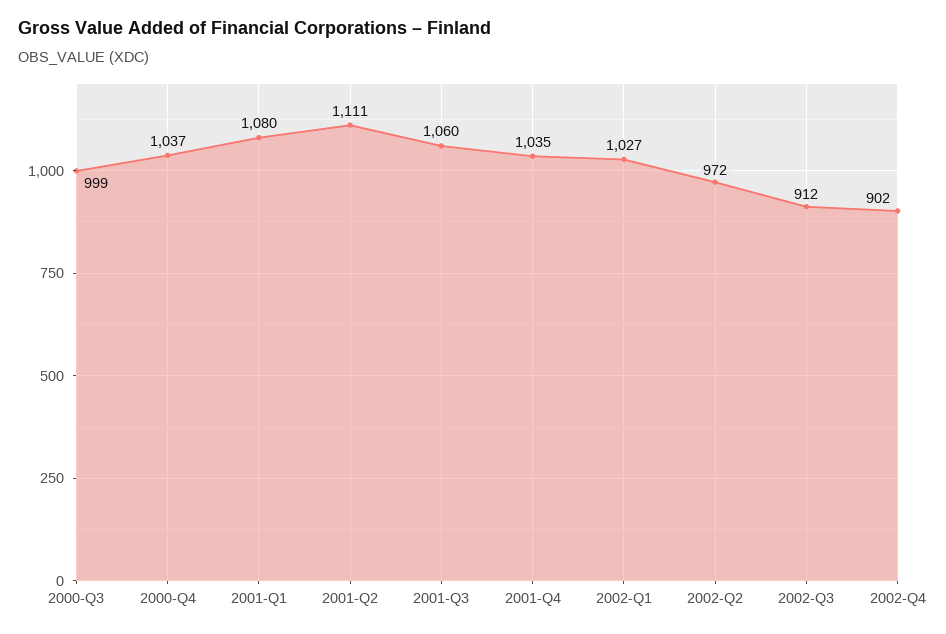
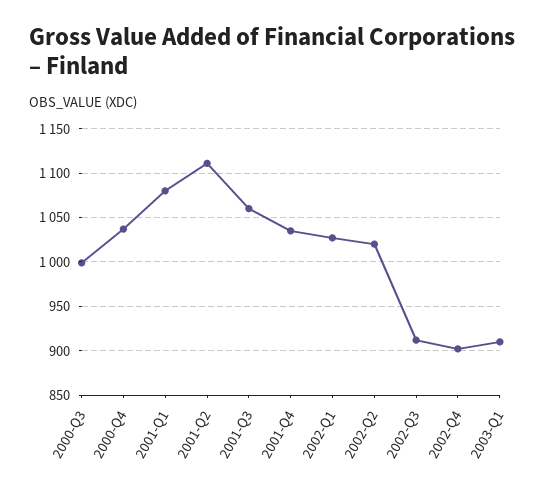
2002-Q2: 972 -> 1020
2003-Q1: none -> 910

